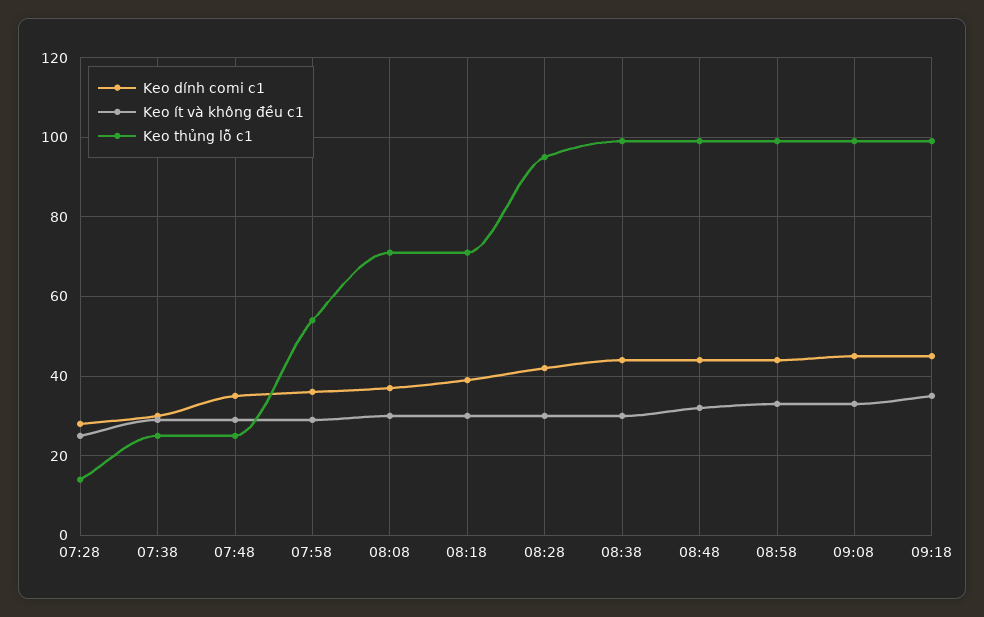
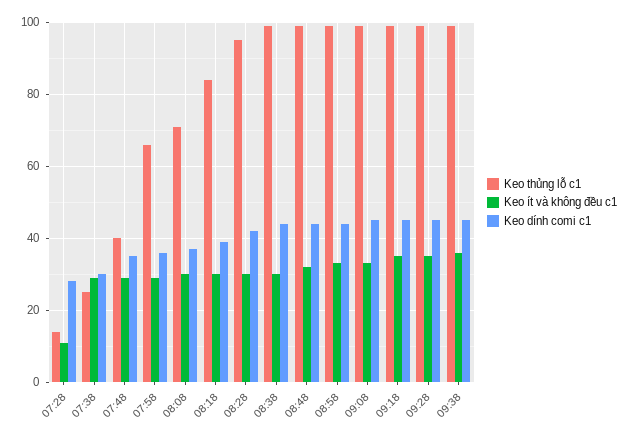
Keo ít và không đều c1, 07:28: 25 -> 10
Keo thủng lỗ c1, 07:48: 25 -> 40
Keo thủng lỗ c1, 07:58: 55 -> 65
Keo thủng lỗ c1, 08:18: 70 -> 85
Keo thủng lỗ c1, 09:28: none -> 100
Keo ít và không đều c1, 09:28: none -> 35
Keo dính comi c1, 09:28: none -> 45
Keo thủng lỗ c1, 09:38: none -> 100
Keo ít và không đều c1, 09:38: none -> 35
Keo dính comi c1, 09:38: none -> 45

